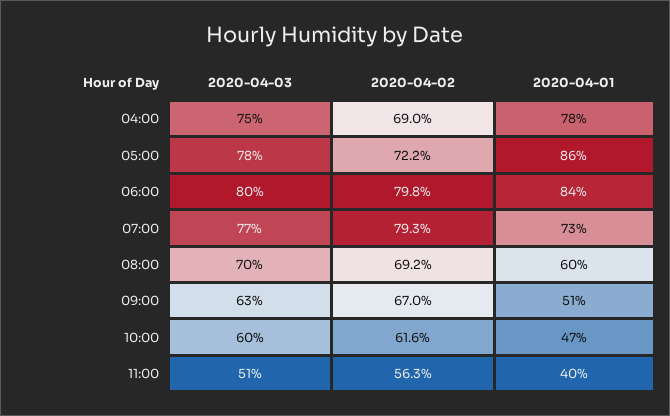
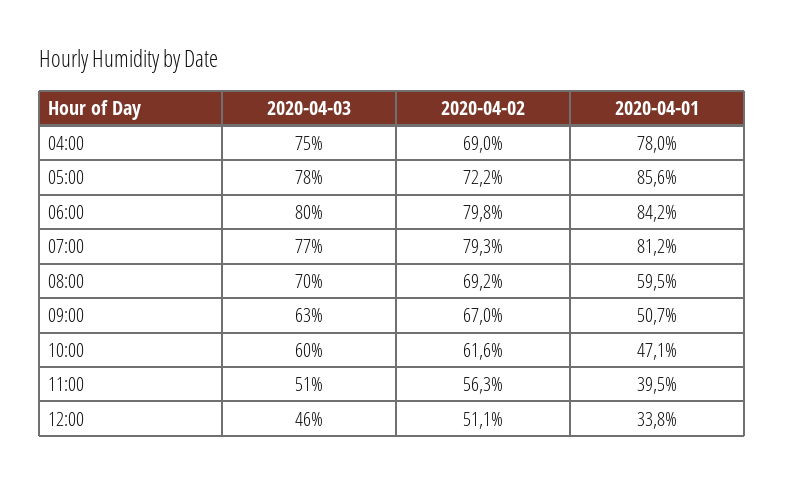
2020-04-01, 07:00: 73 -> 81.2
2020-04-03, 12:00: none -> 46
2020-04-02, 12:00: none -> 51.1
2020-04-01, 12:00: none -> 33.8

